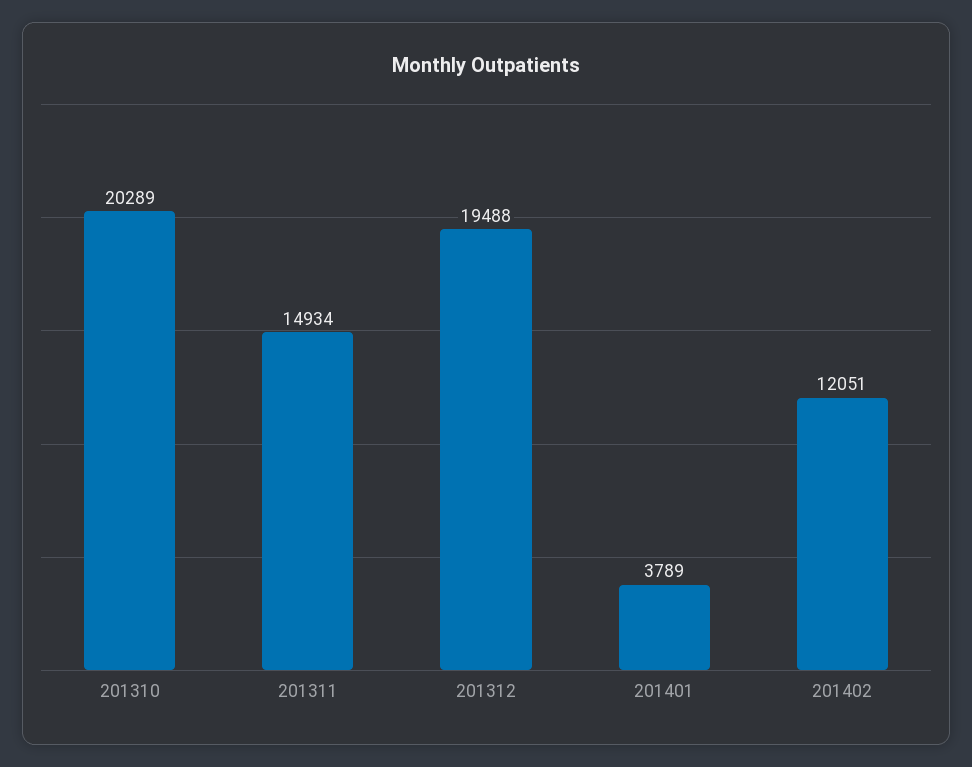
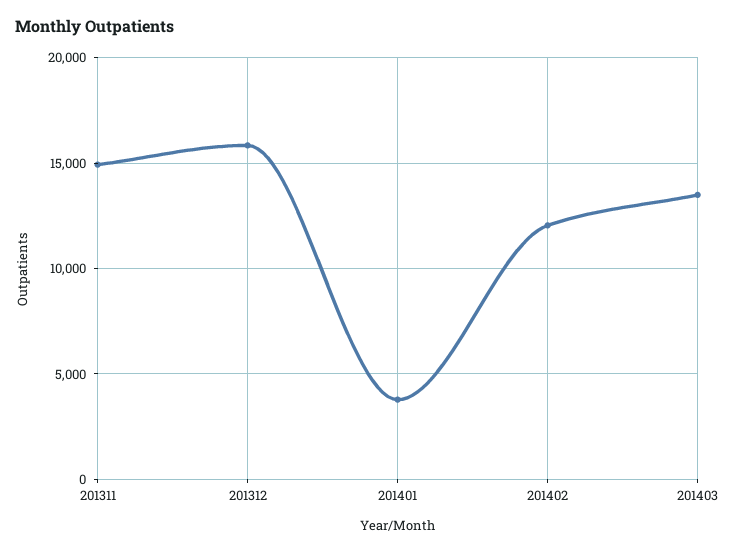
201310: 20289 -> none
201312: 19488 -> 16000
201403: none -> 13500

